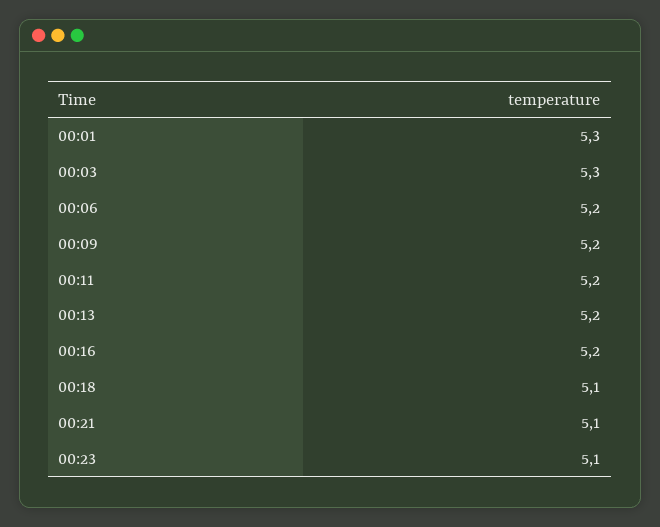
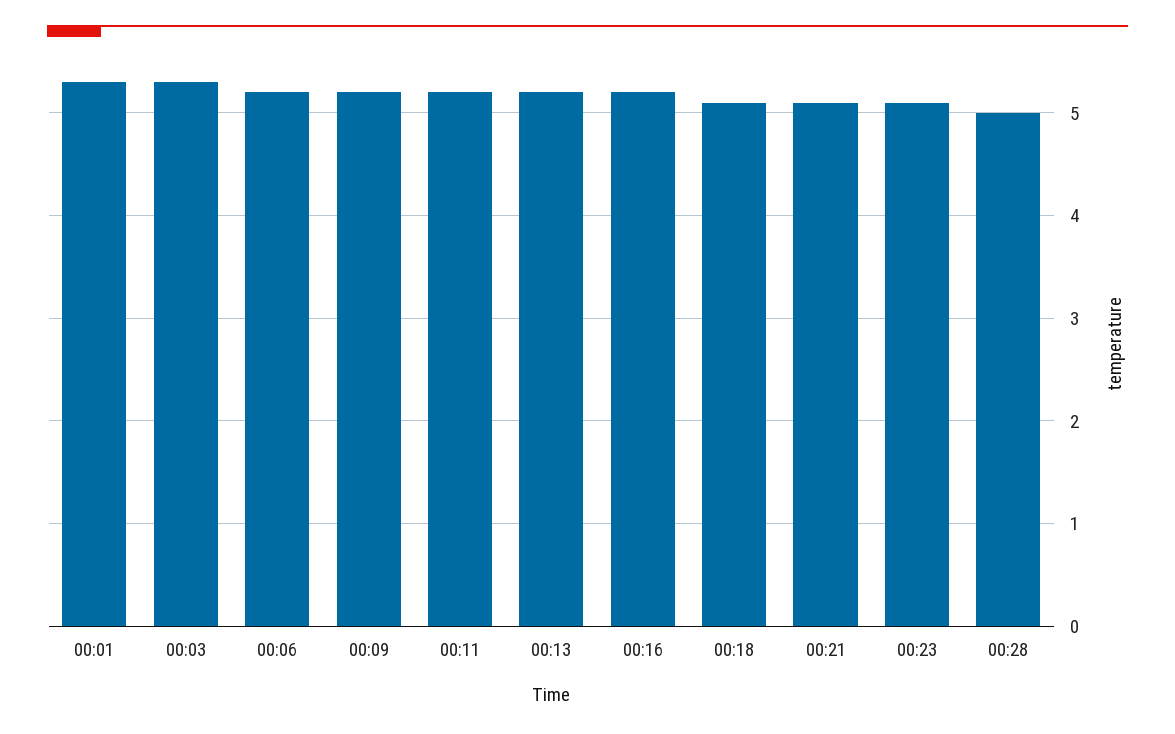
00:28: none -> 5

